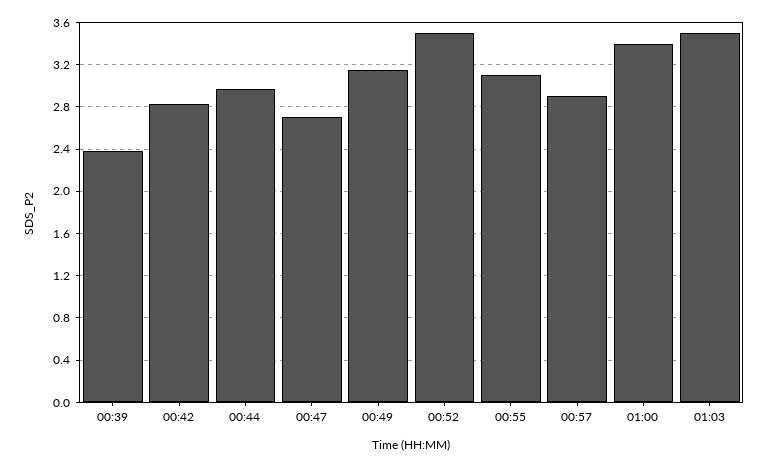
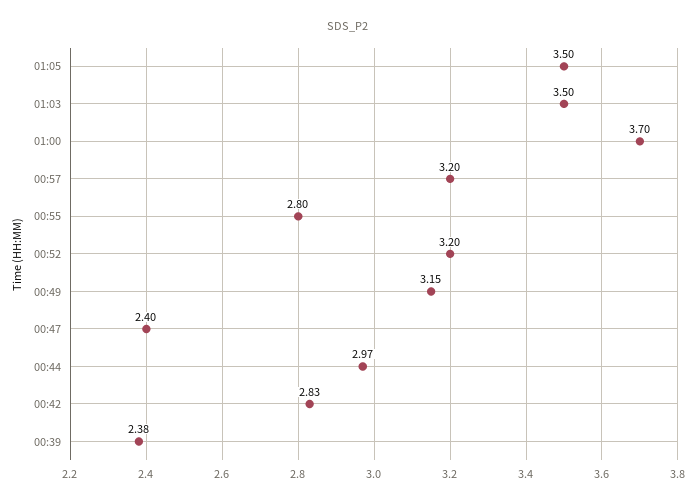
00:47: 2.7 -> 2.4
00:52: 3.5 -> 3.2
00:55: 3.1 -> 2.8
00:57: 2.9 -> 3.2
01:00: 3.4 -> 3.7
01:05: none -> 3.5

